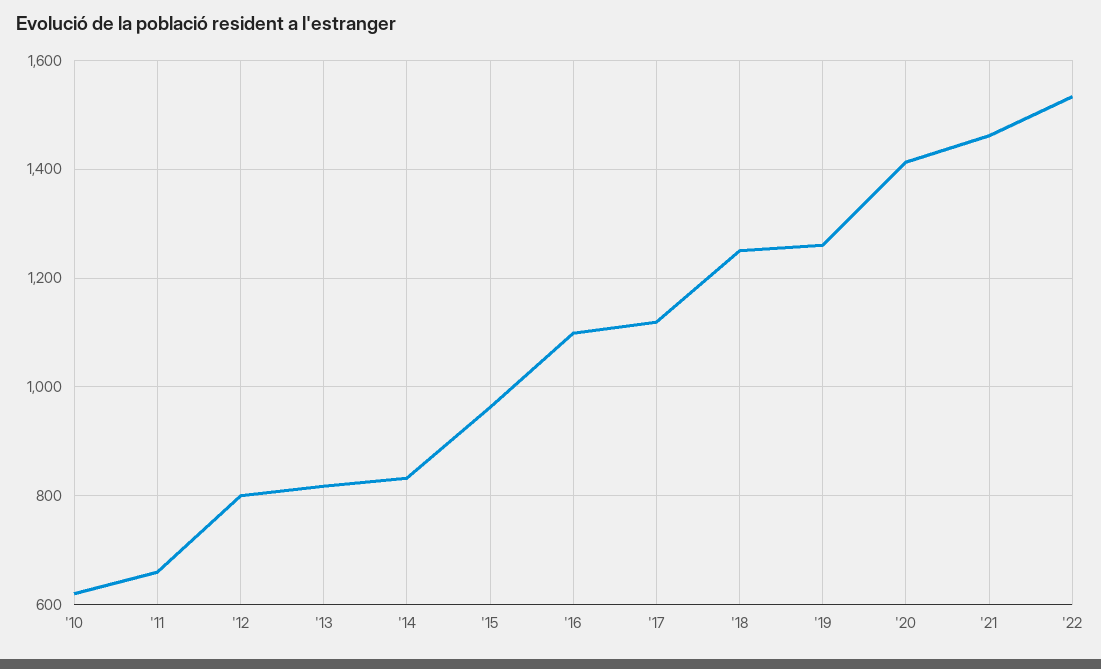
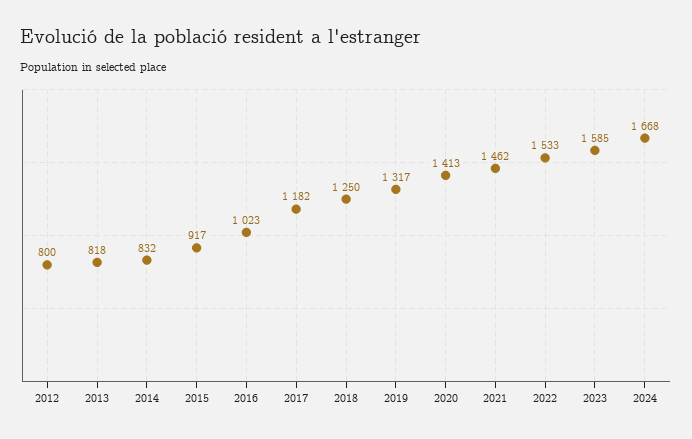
'10: 620 -> none
'11: 660 -> none
'15: 960 -> 917
'16: 1100 -> 1023
'17: 1120 -> 1182
'19: 1260 -> 1317
2023: none -> 1585
2024: none -> 1668

